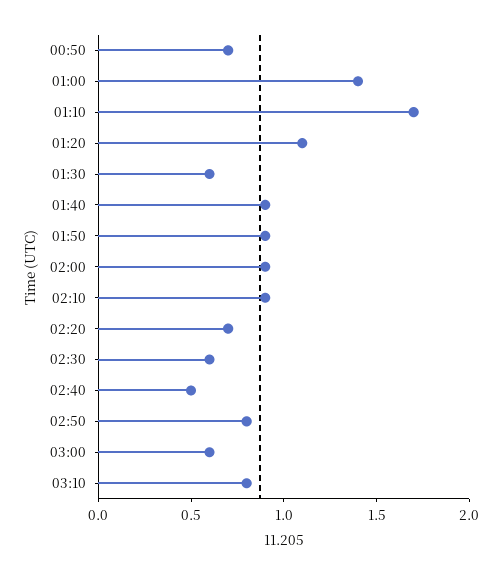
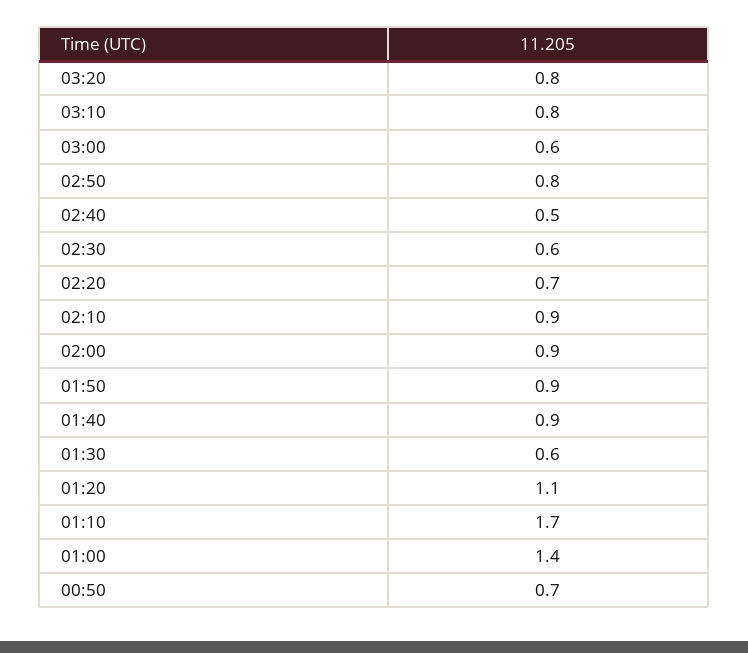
03:20: none -> 0.8

